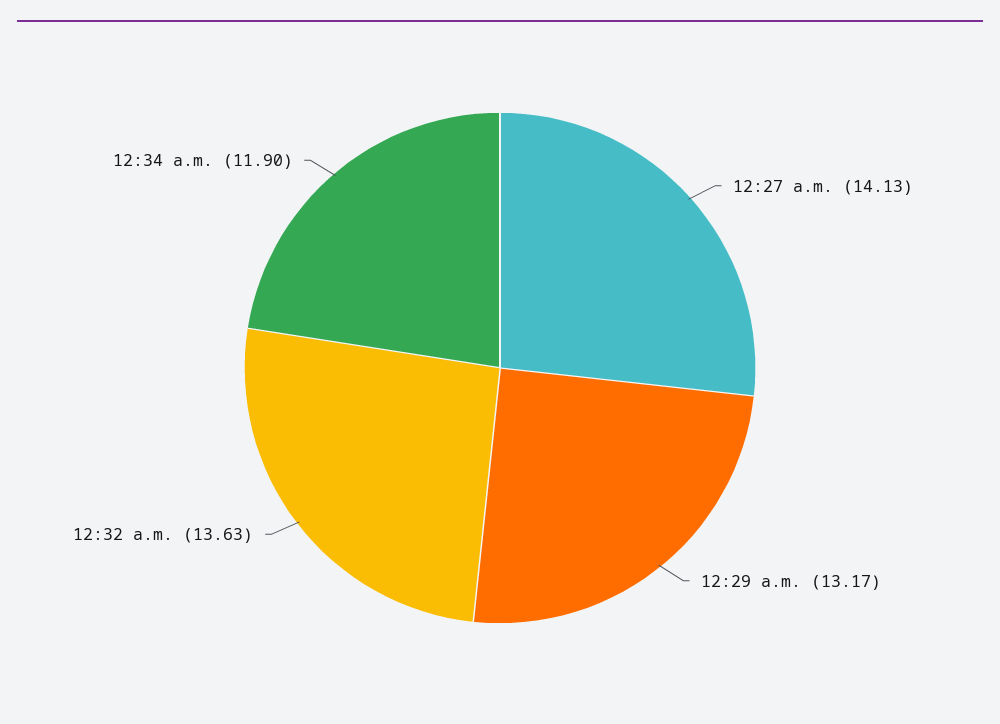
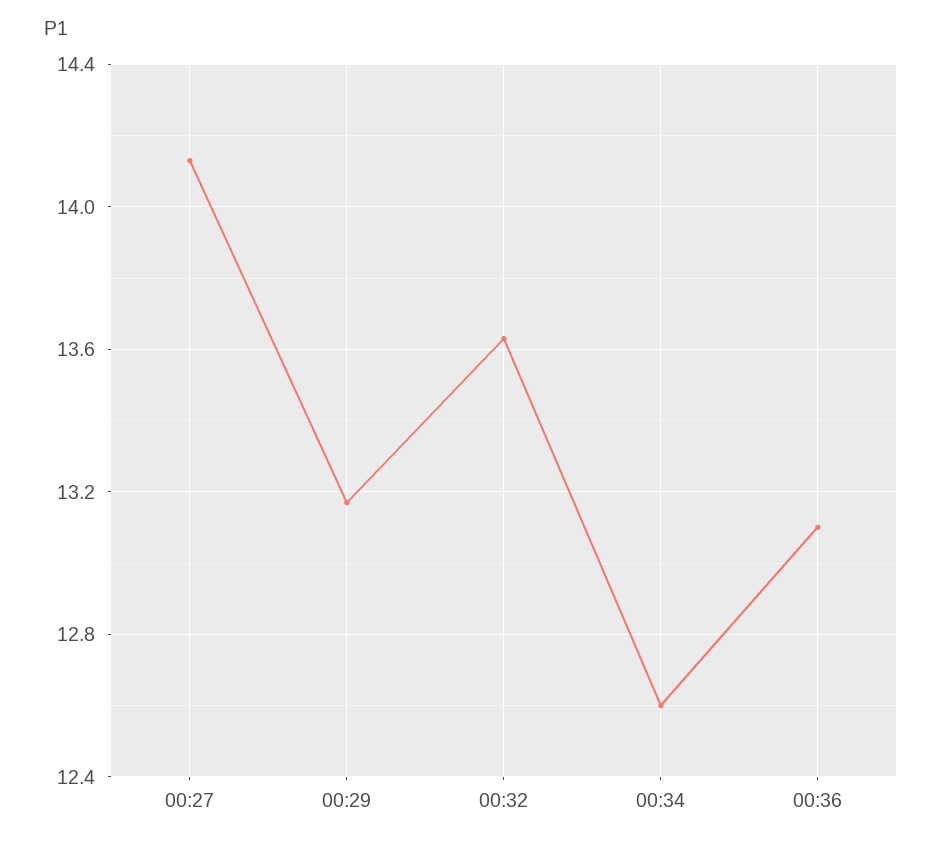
12:34 a.m.: 11.9 -> 12.6
00:36: none -> 13.1

